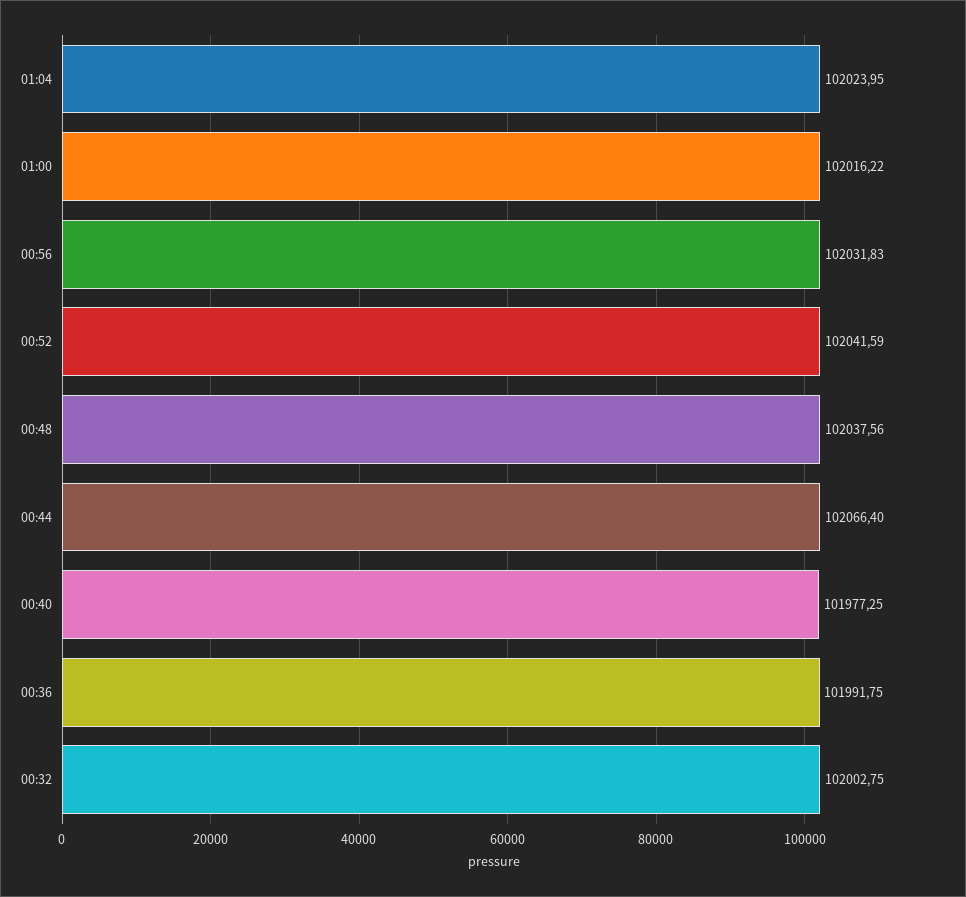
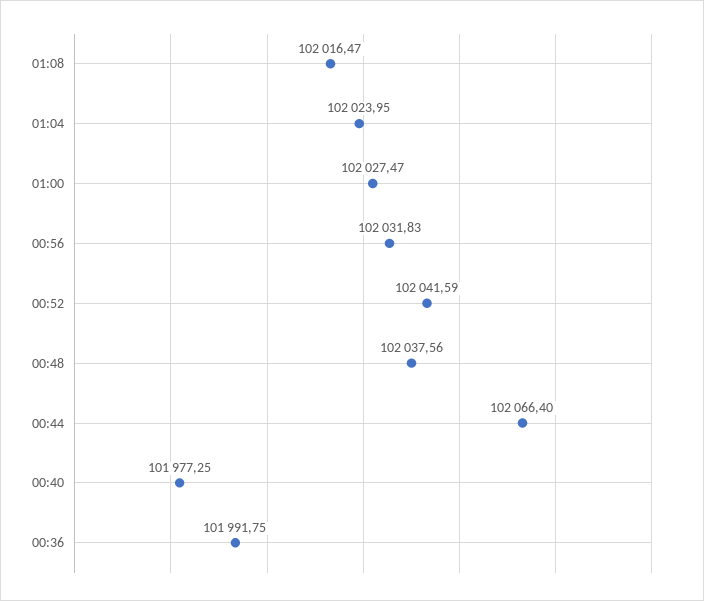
01:00: 102016.22 -> 102027.47
00:32: 102002.75 -> none
01:08: none -> 102016.47

